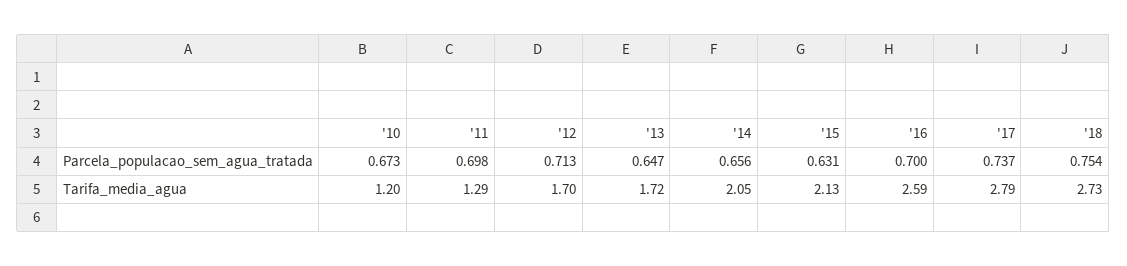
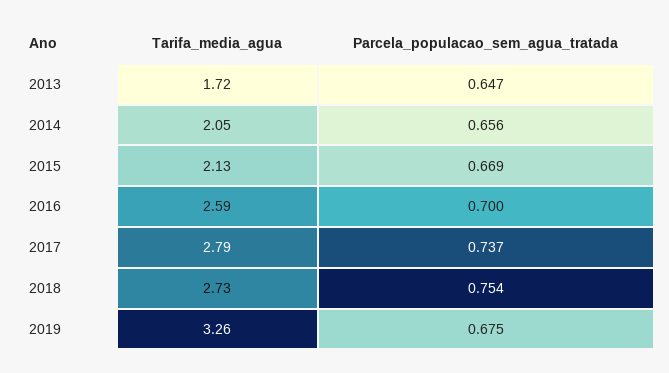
'10, Parcela_populacao_sem_agua_tratada: 0.673 -> none
'11, Parcela_populacao_sem_agua_tratada: 0.698 -> none
'12, Parcela_populacao_sem_agua_tratada: 0.713 -> none
'15, Parcela_populacao_sem_agua_tratada: 0.631 -> 0.669
'10, Tarifa_media_agua: 1.2 -> none
'11, Tarifa_media_agua: 1.29 -> none
'12, Tarifa_media_agua: 1.7 -> none
2019, Tarifa_media_agua: none -> 3.26
2019, Parcela_populacao_sem_agua_tratada: none -> 0.675

